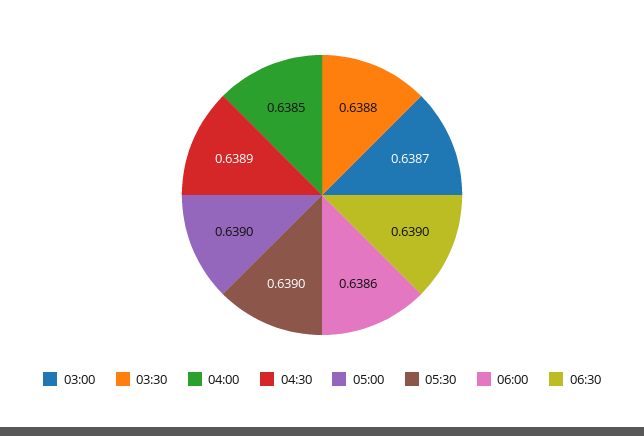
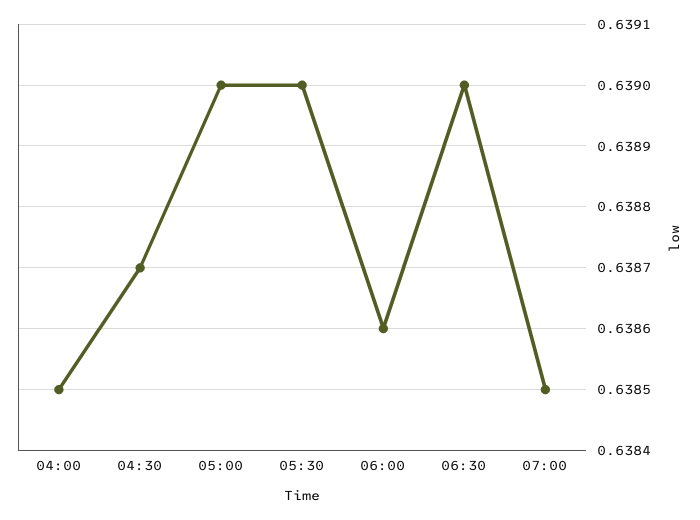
03:00: 0.6387 -> none
03:30: 0.6388 -> none
04:30: 0.6389 -> 0.6387
07:00: none -> 0.6385

